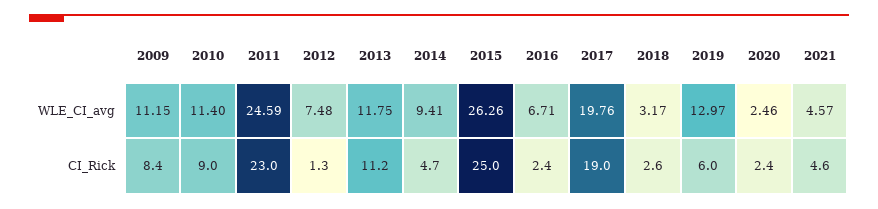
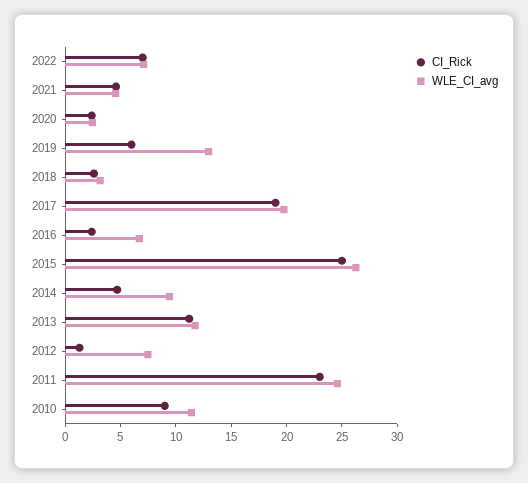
WLE_CI_avg, 2009: 11.15 -> none
CI_Rick, 2009: 8.4 -> none
CI_Rick, 2022: none -> 7
WLE_CI_avg, 2022: none -> 7

